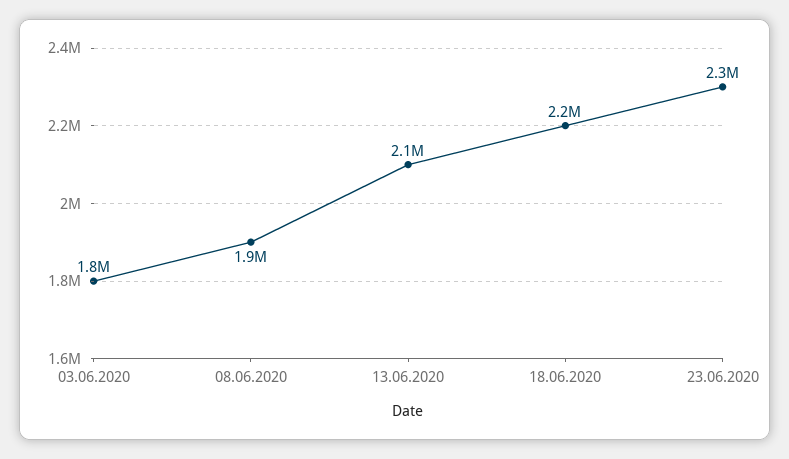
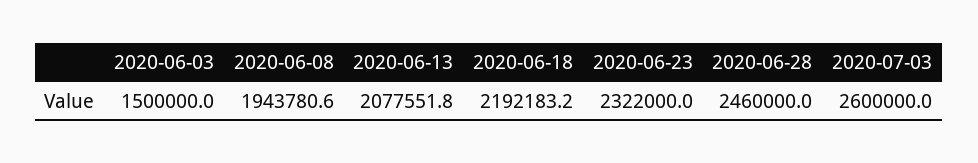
03.06.2020: 1800000 -> 1500000
2020-06-28: none -> 2460000
2020-07-03: none -> 2600000

